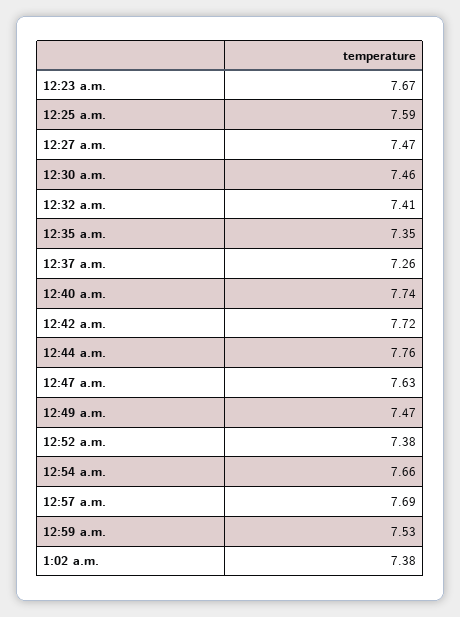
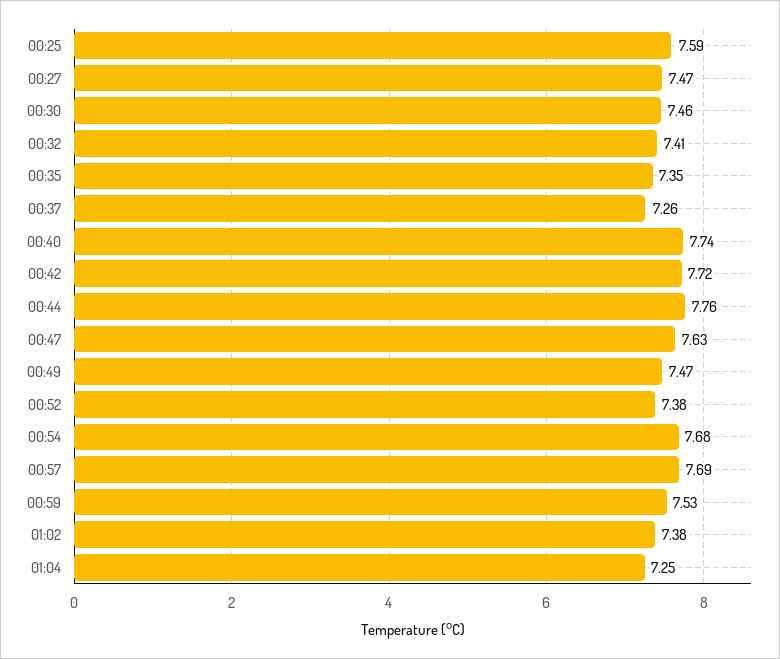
12:23 a.m.: 7.67 -> none
12:54 a.m.: 7.66 -> 7.68
01:04: none -> 7.25

